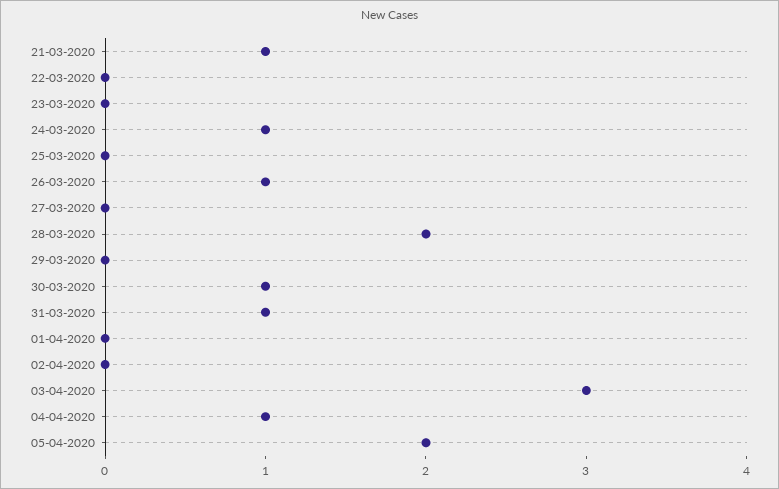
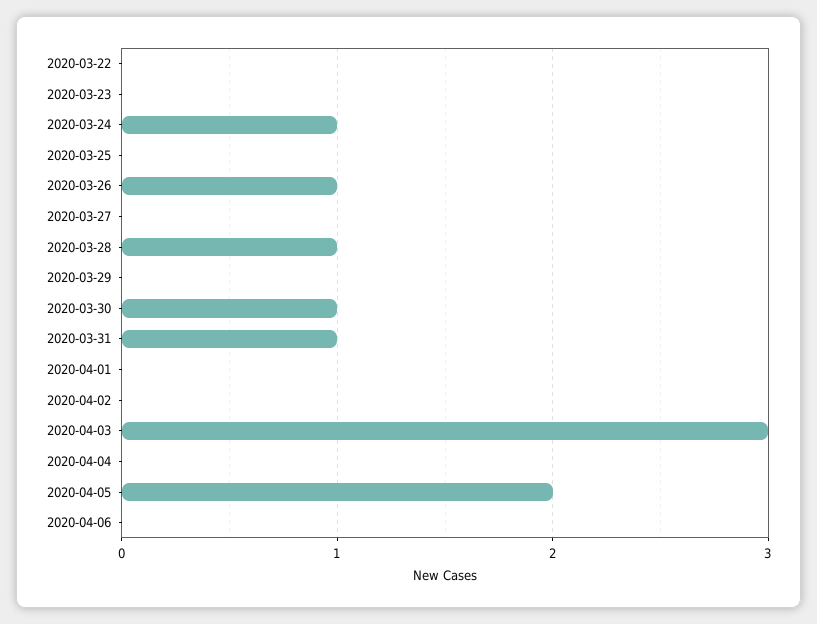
21-03-2020: 1 -> none
28-03-2020: 2 -> 1
04-04-2020: 1 -> 0
2020-04-06: none -> 0

